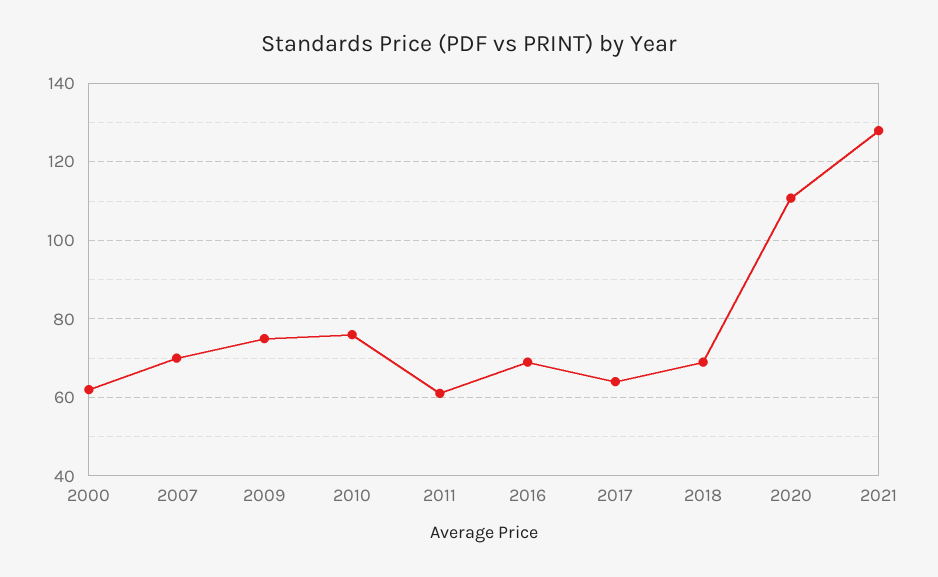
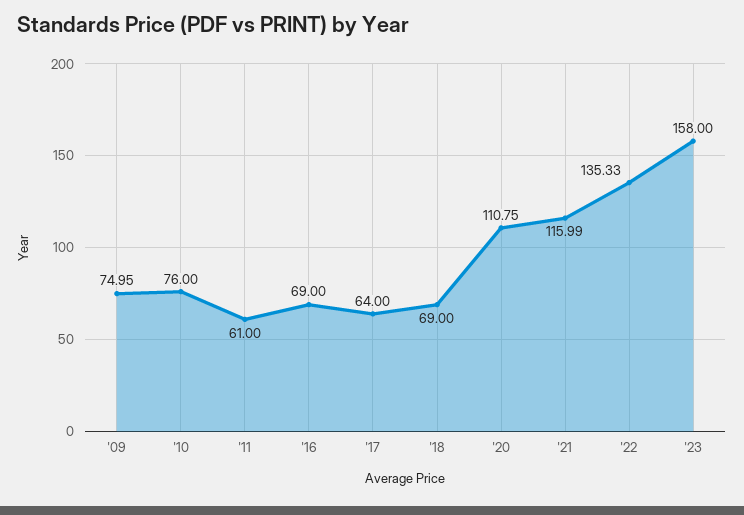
2000: 62 -> none
2007: 70 -> none
2021: 128 -> 115.99
'22: none -> 135.33
'23: none -> 158

